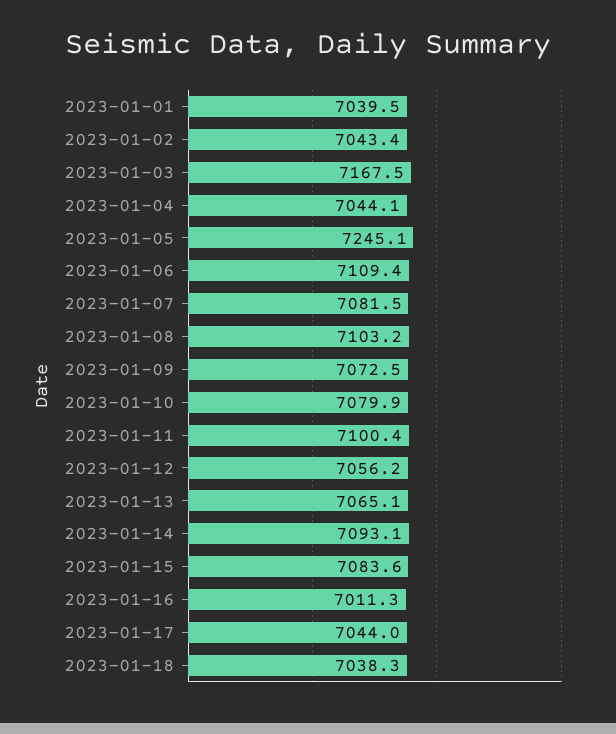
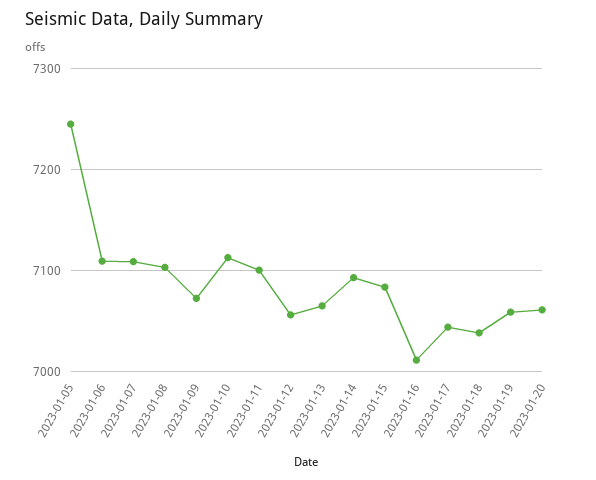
2023-01-01: 7039.5 -> none
2023-01-02: 7043.4 -> none
2023-01-03: 7167.5 -> none
2023-01-04: 7044.1 -> none
2023-01-07: 7081.5 -> 7110
2023-01-10: 7079.9 -> 7110
2023-01-19: none -> 7060
2023-01-20: none -> 7060

